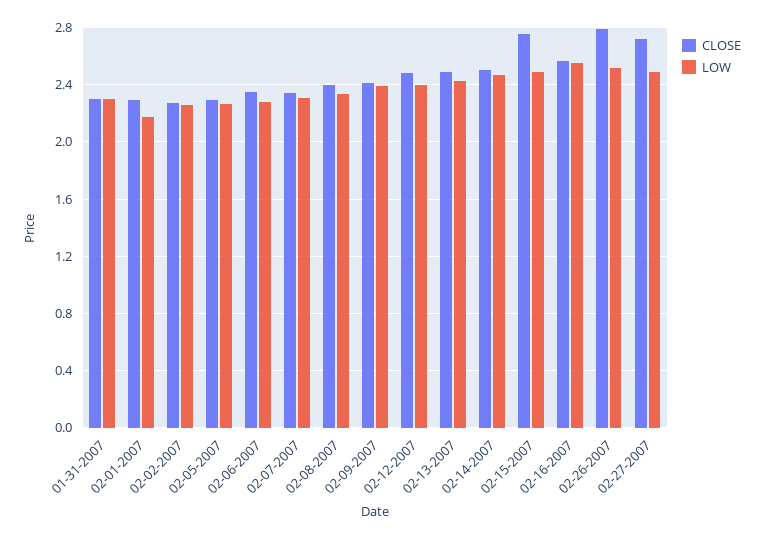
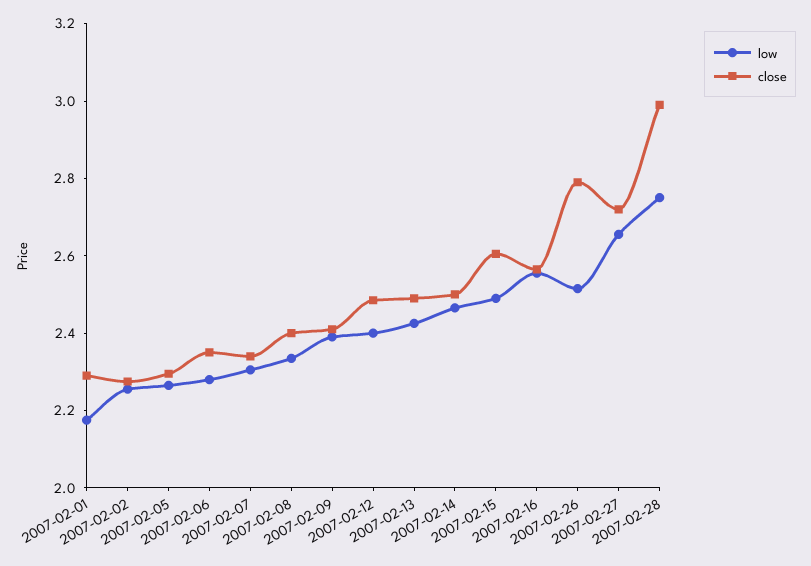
CLOSE, 01-31-2007: 2.3 -> none
LOW, 01-31-2007: 2.3 -> none
CLOSE, 02-15-2007: 2.75 -> 2.6
LOW, 02-27-2007: 2.5 -> 2.65
LOW, 2007-02-28: none -> 2.75
CLOSE, 2007-02-28: none -> 3

